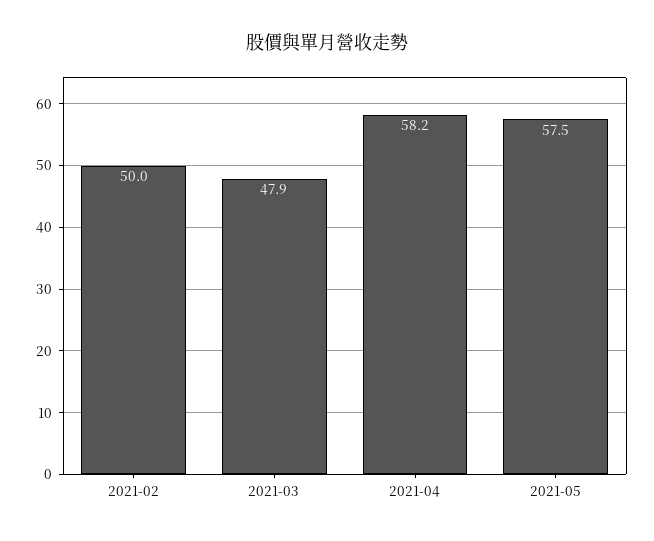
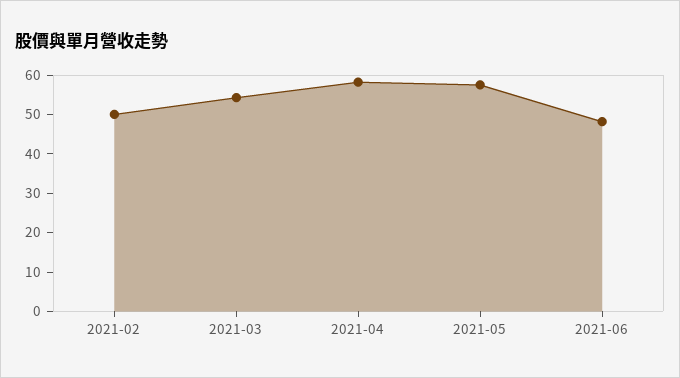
2021-03: 47.9 -> 55
2021-06: none -> 47.5

